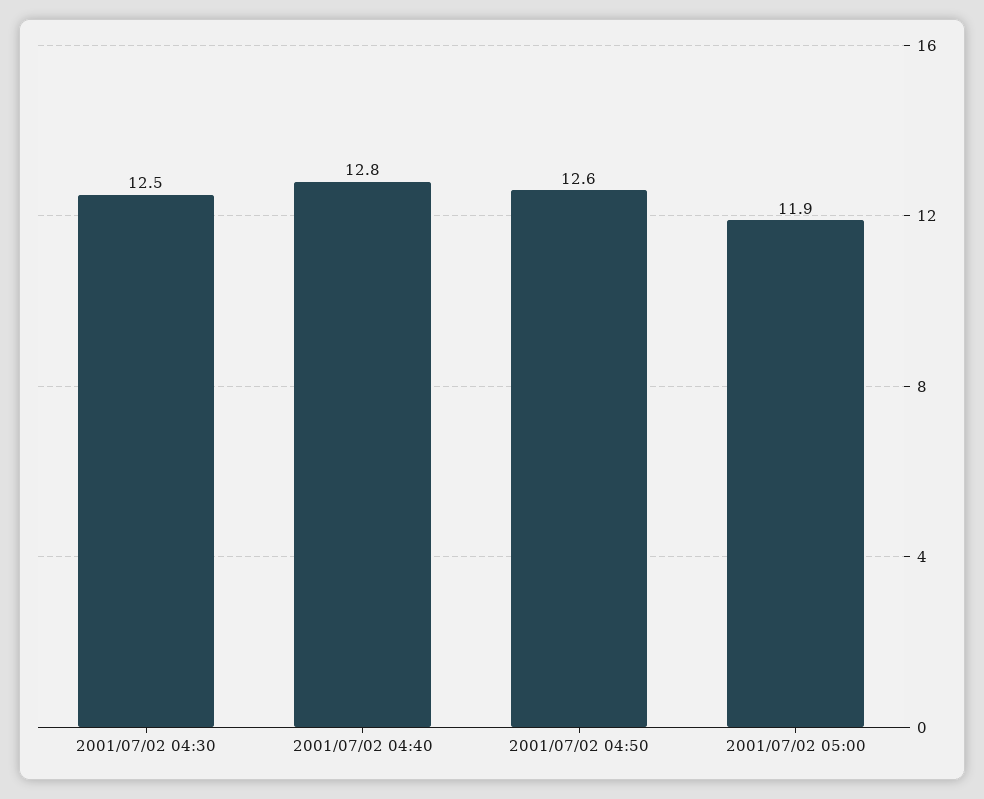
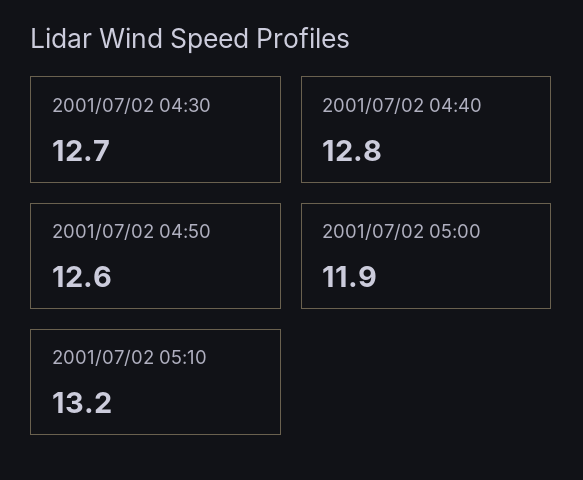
2001/07/02 04:30: 12.5 -> 12.7
2001/07/02 05:10: none -> 13.2

